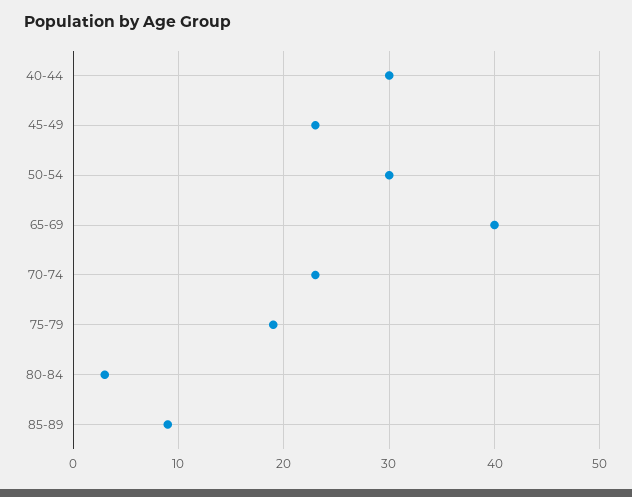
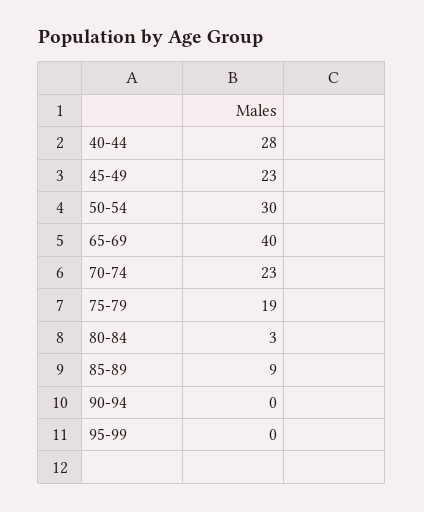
40-44: 30 -> 28
90-94: none -> 0
95-99: none -> 0

